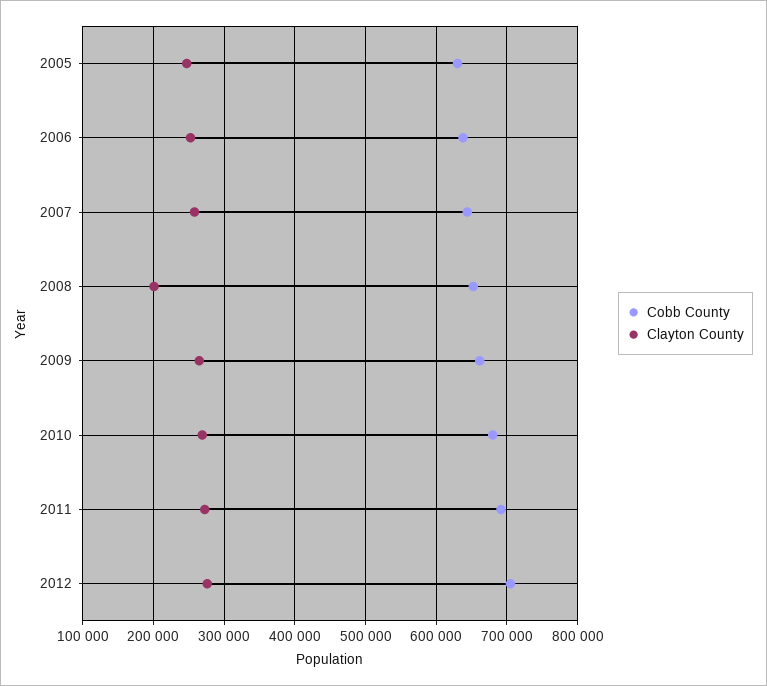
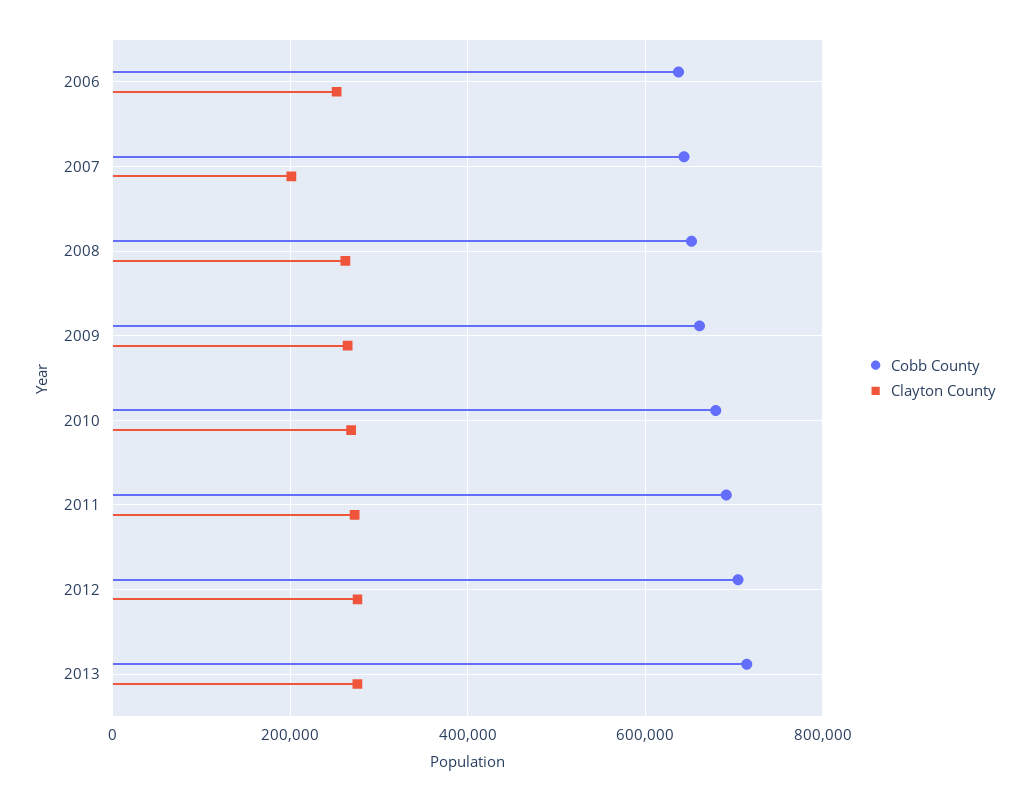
Cobb County, 2005: 630000 -> none
Clayton County, 2005: 250000 -> none
Clayton County, 2007: 260000 -> 200000
Clayton County, 2008: 200000 -> 260000
Cobb County, 2013: none -> 720000
Clayton County, 2013: none -> 280000

